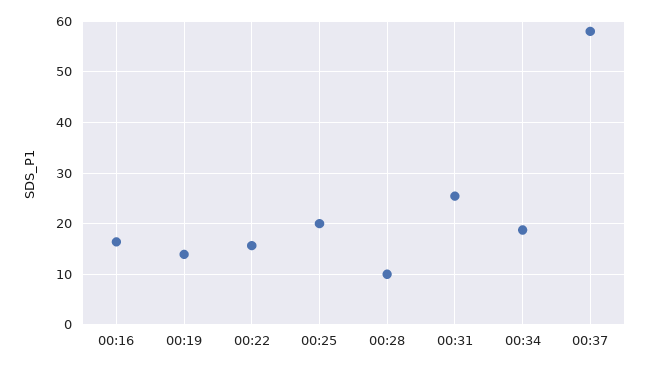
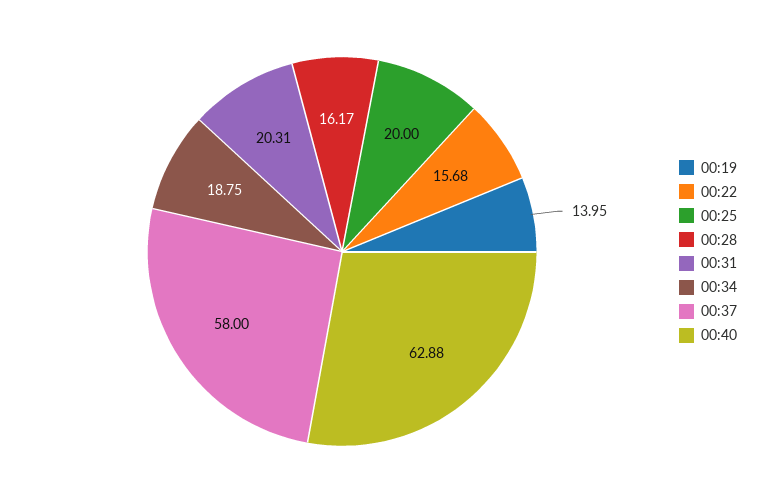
00:16: 16 -> none
00:28: 10 -> 16.17
00:31: 26 -> 20.31
00:40: none -> 62.88

